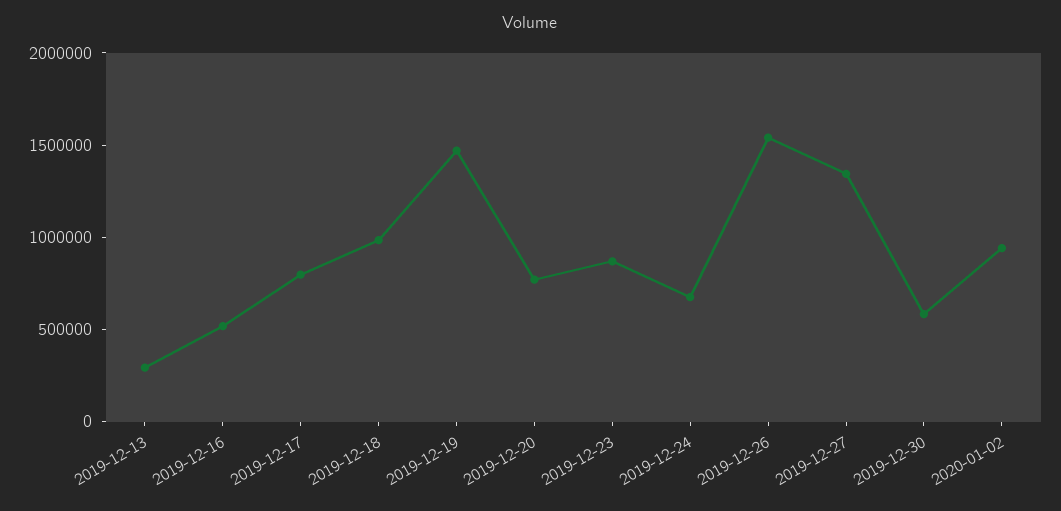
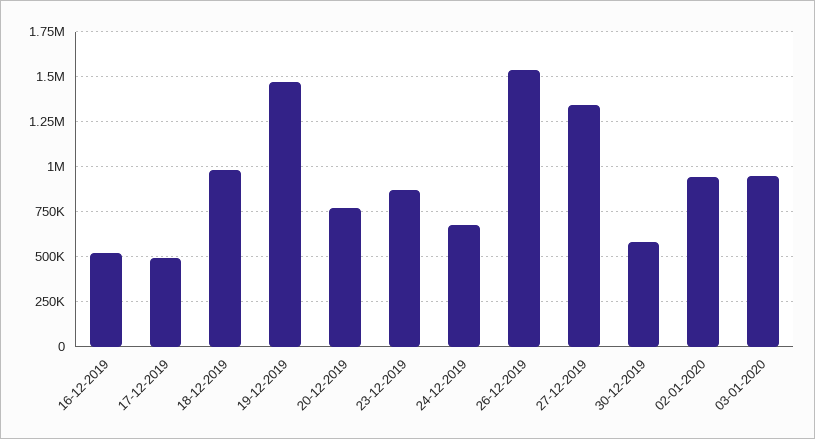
2019-12-13: 300000 -> none
2019-12-17: 800000 -> 500000
03-01-2020: none -> 950000

